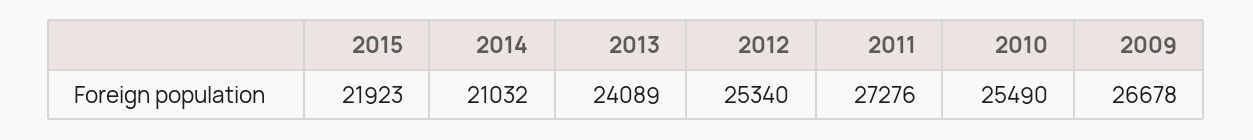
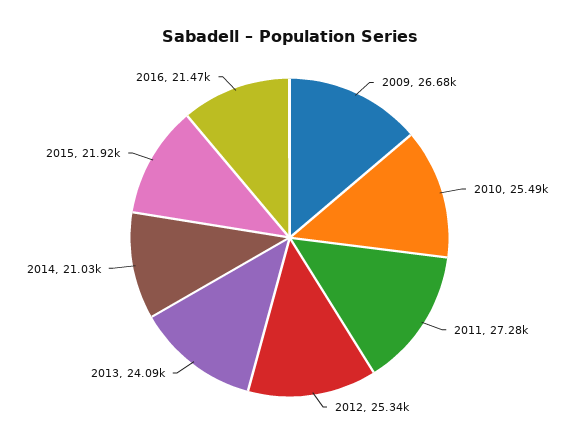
2016: none -> 21470

